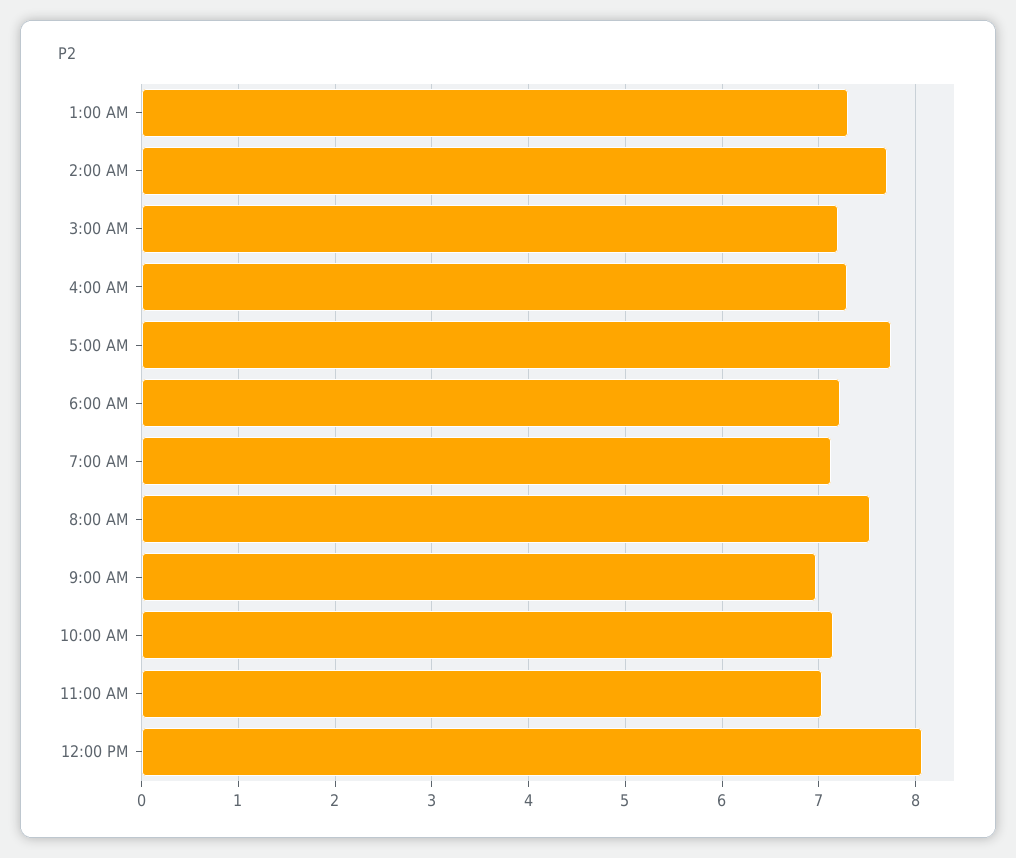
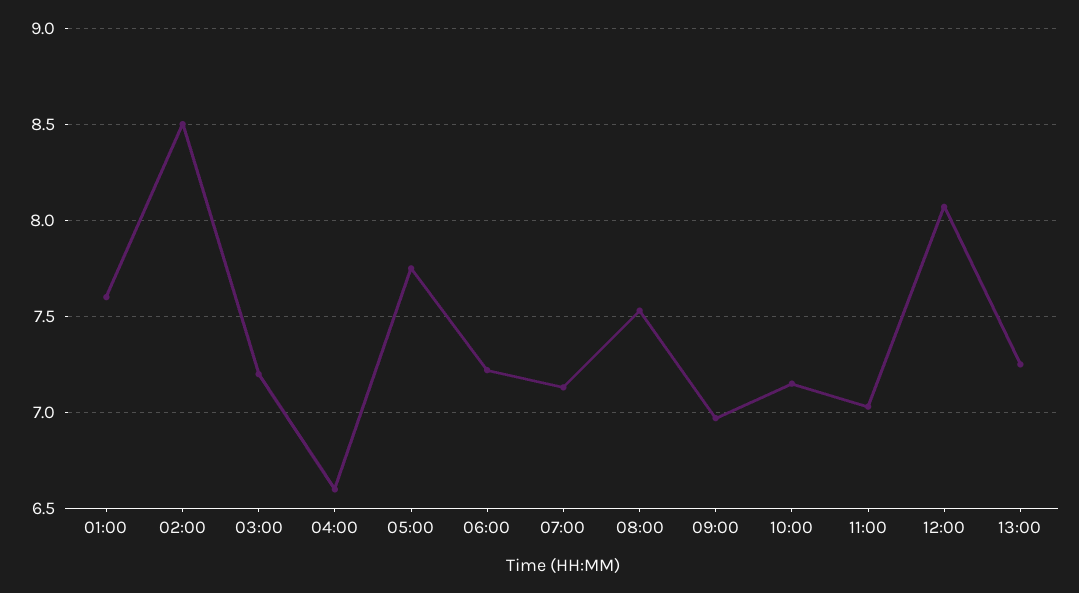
1:00 AM: 7.3 -> 7.6
2:00 AM: 7.7 -> 8.5
4:00 AM: 7.3 -> 6.6
13:00: none -> 7.25

